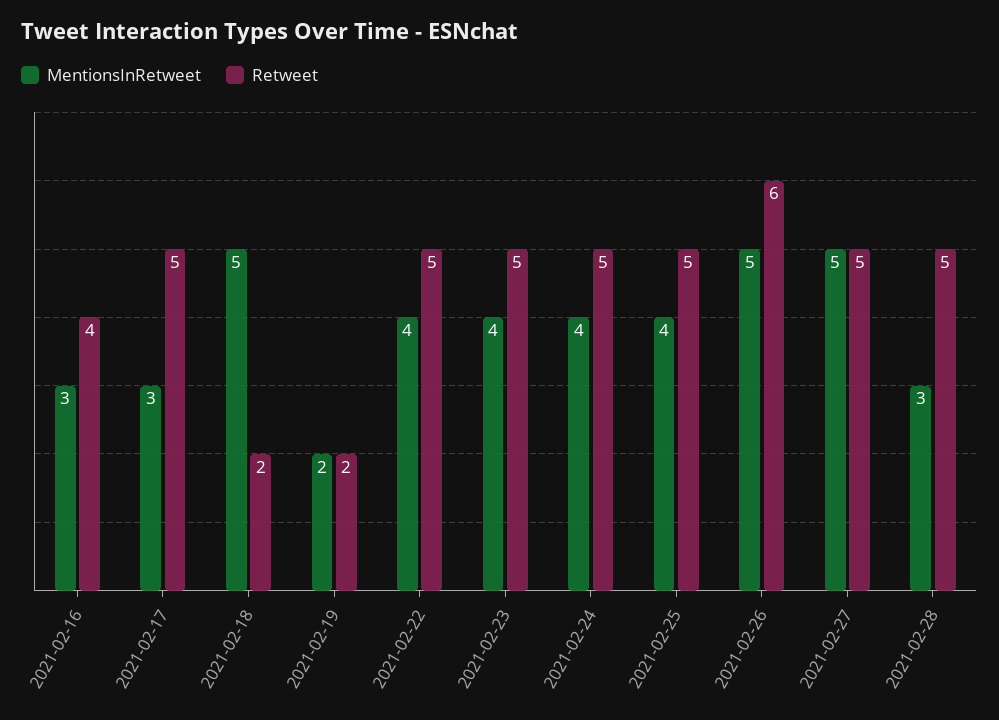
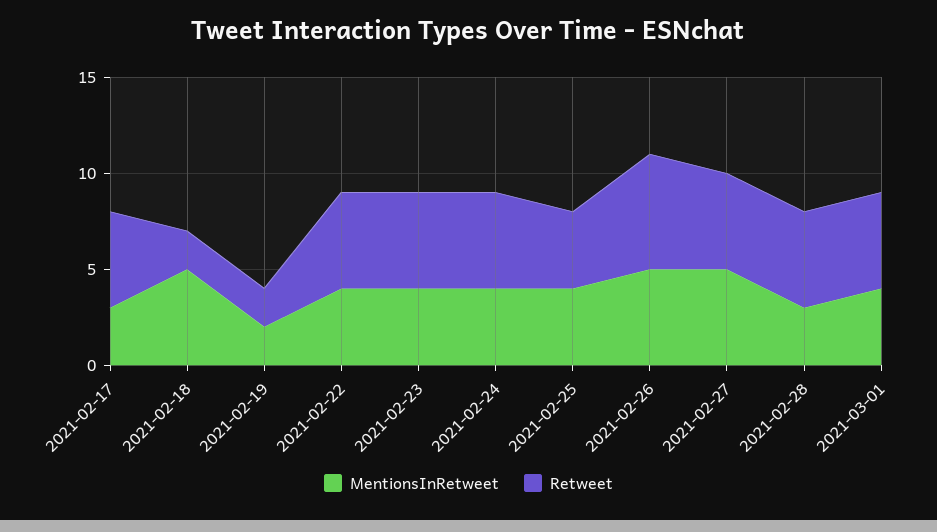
MentionsInRetweet, 2021-02-16: 3 -> none
Retweet, 2021-02-16: 4 -> none
Retweet, 2021-02-25: 5 -> 4
MentionsInRetweet, 2021-03-01: none -> 4
Retweet, 2021-03-01: none -> 5

